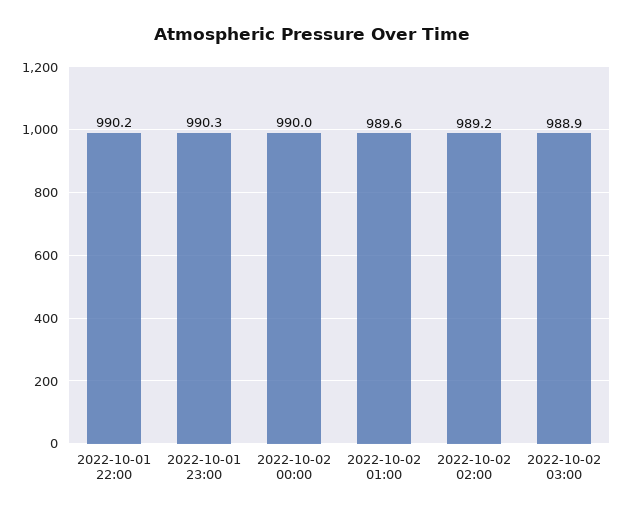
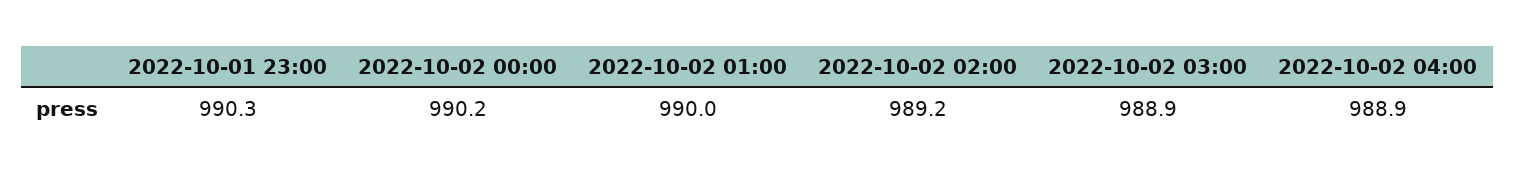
2022-10-01 22:00: 990.2 -> none
2022-10-02 00:00: 990 -> 990.2
2022-10-02 01:00: 989.6 -> 990
2022-10-02 04:00: none -> 988.9

